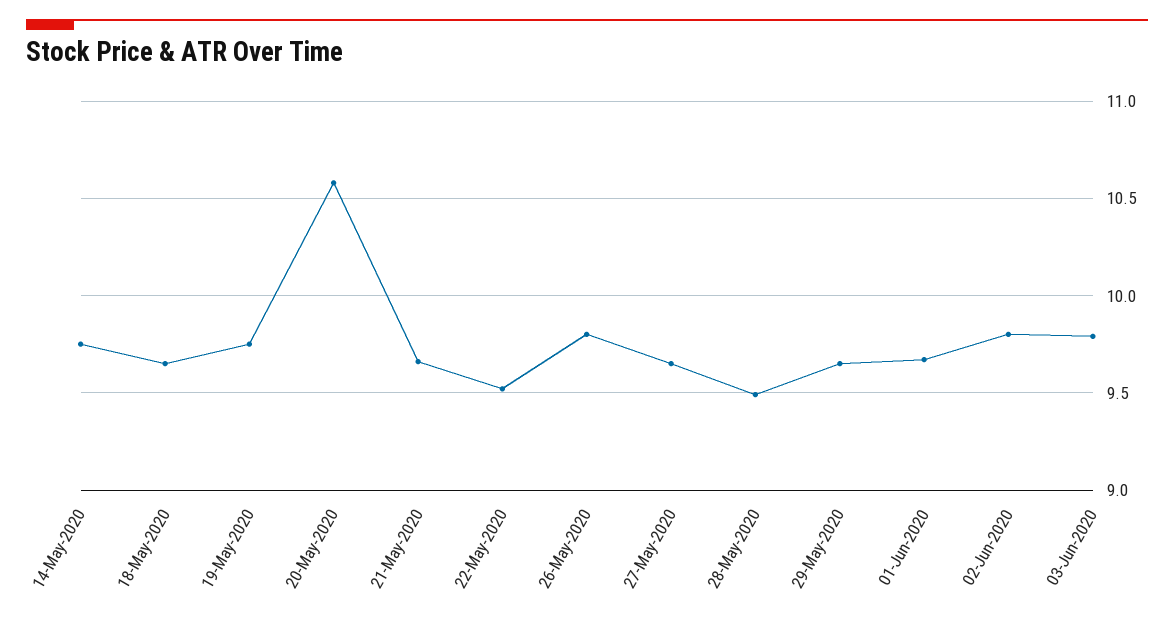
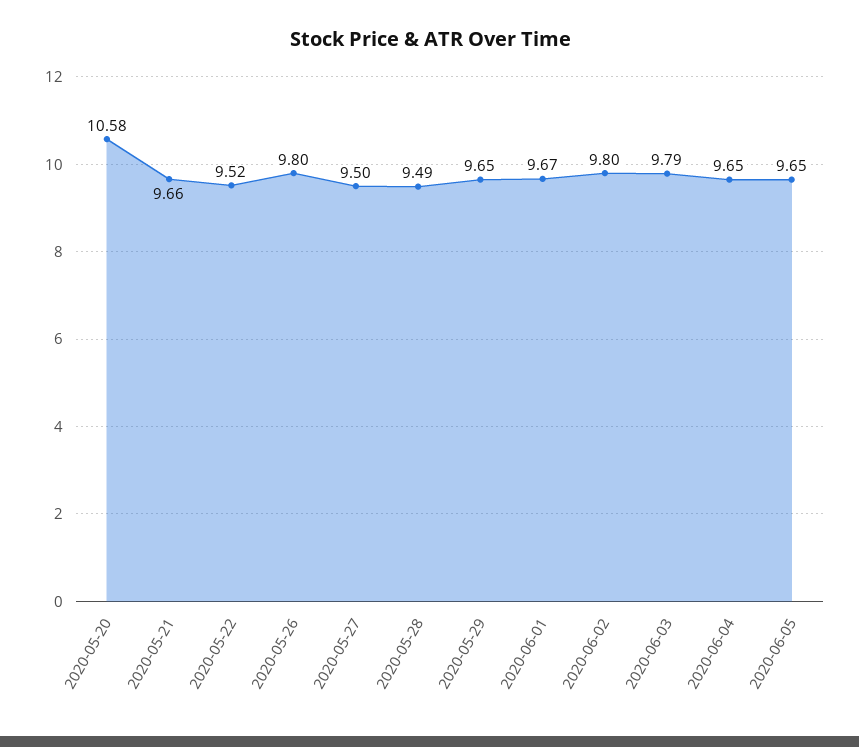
14-May-2020: 9.75 -> none
18-May-2020: 9.65 -> none
19-May-2020: 9.75 -> none
27-May-2020: 9.65 -> 9.5
2020-06-04: none -> 9.65
2020-06-05: none -> 9.65

